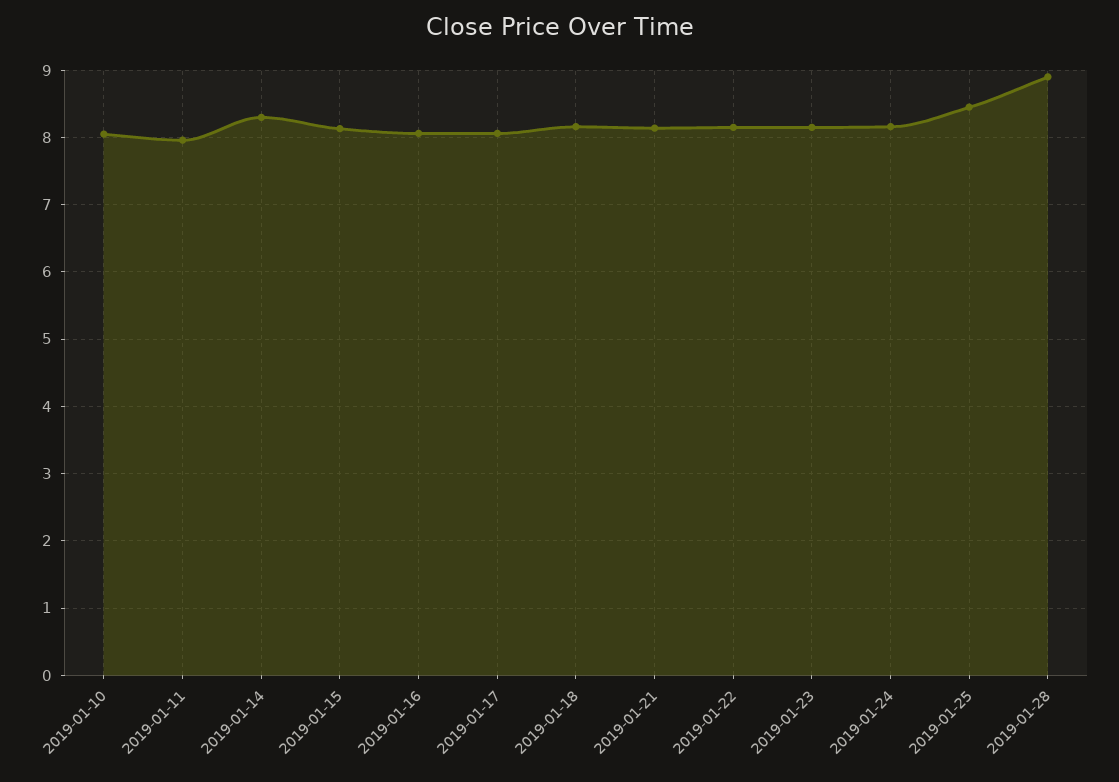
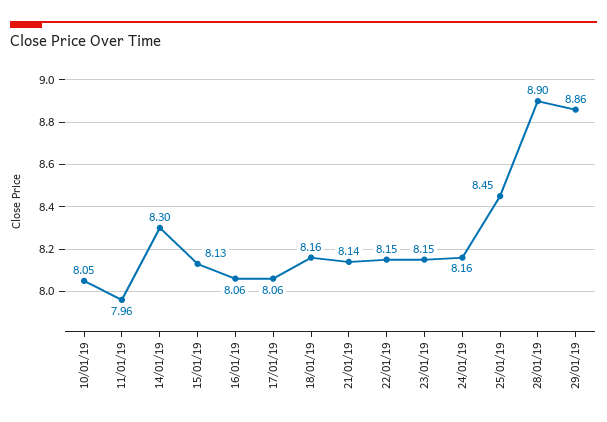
29/01/19: none -> 8.86

